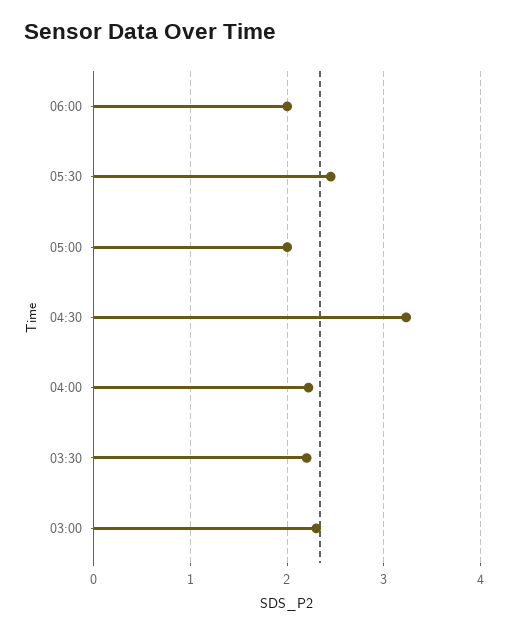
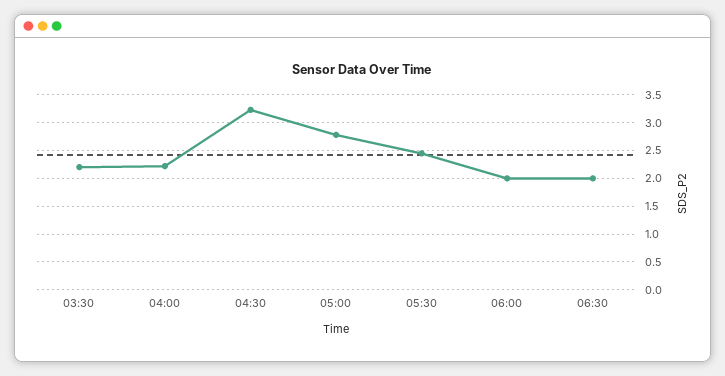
05:00: 2 -> 2.75
03:00: 2.3 -> none
06:30: none -> 2

